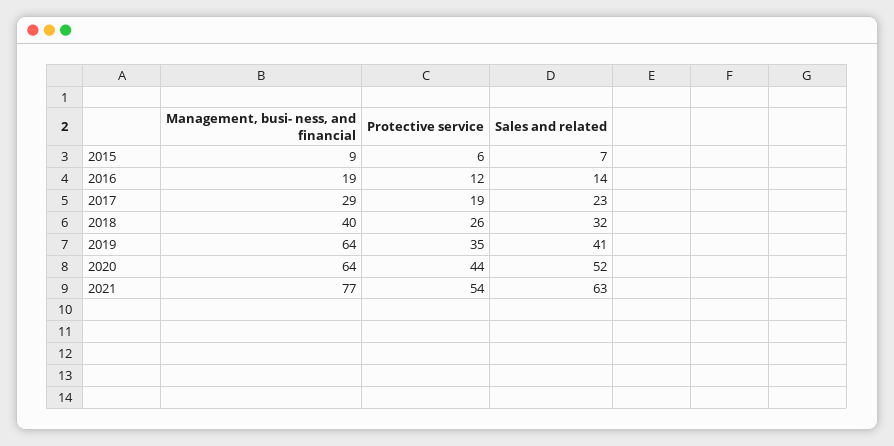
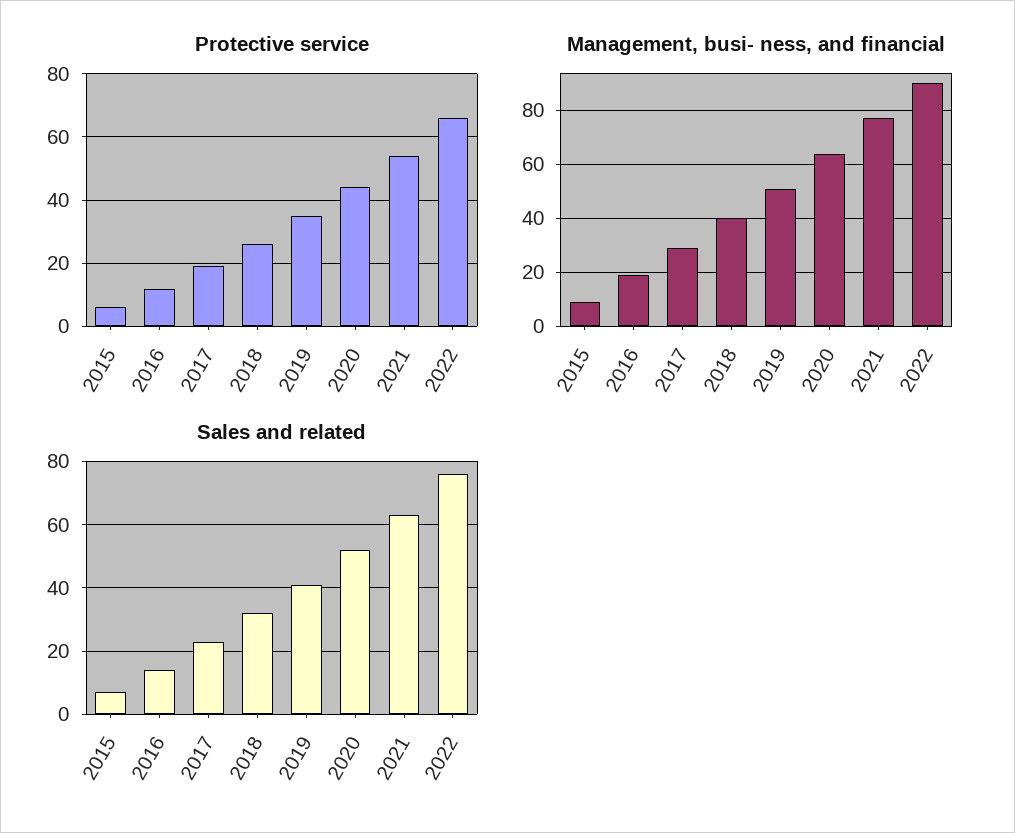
Management, busi- ness, and financial, 2019: 64 -> 50
Protective service, 2022: none -> 65
Management, busi- ness, and financial, 2022: none -> 90
Sales and related, 2022: none -> 75

